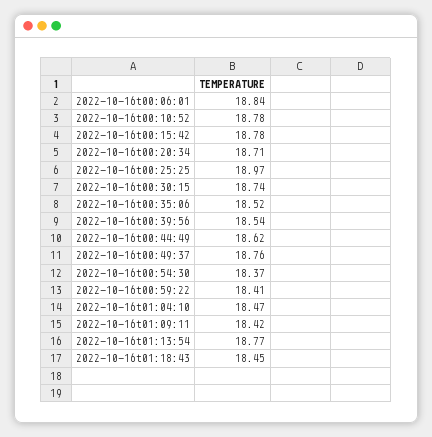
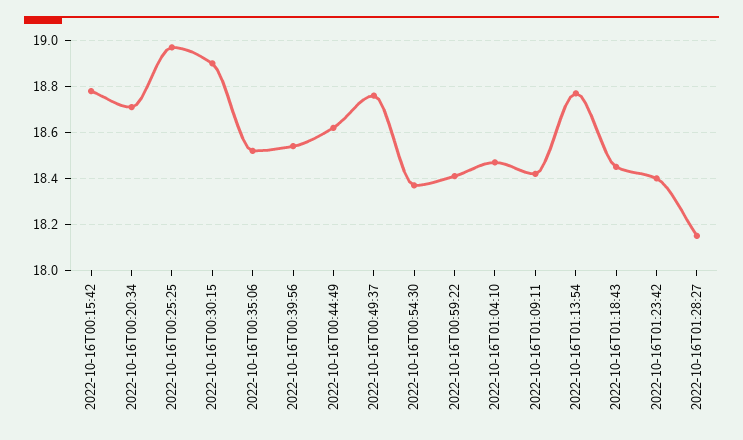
2022-10-16t00:06:01: 18.84 -> none
2022-10-16t00:10:52: 18.78 -> none
2022-10-16t00:30:15: 18.74 -> 18.9
2022-10-16T01:23:42: none -> 18.4
2022-10-16T01:28:27: none -> 18.15

